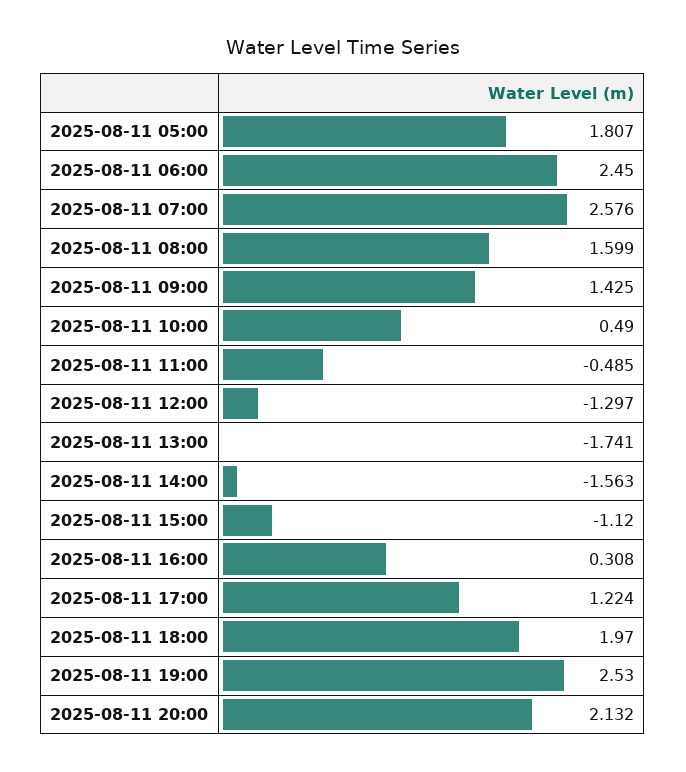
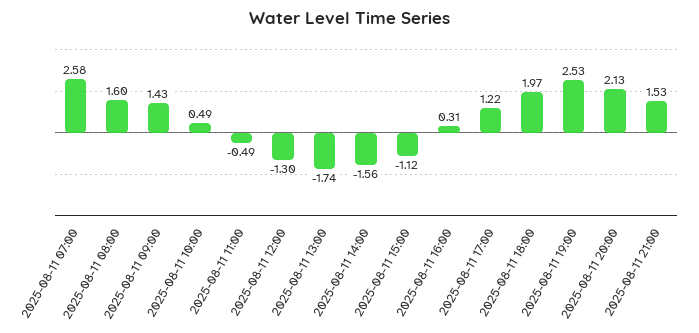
2025-08-11 05:00: 1.807 -> none
2025-08-11 06:00: 2.45 -> none
2025-08-11 21:00: none -> 1.53

